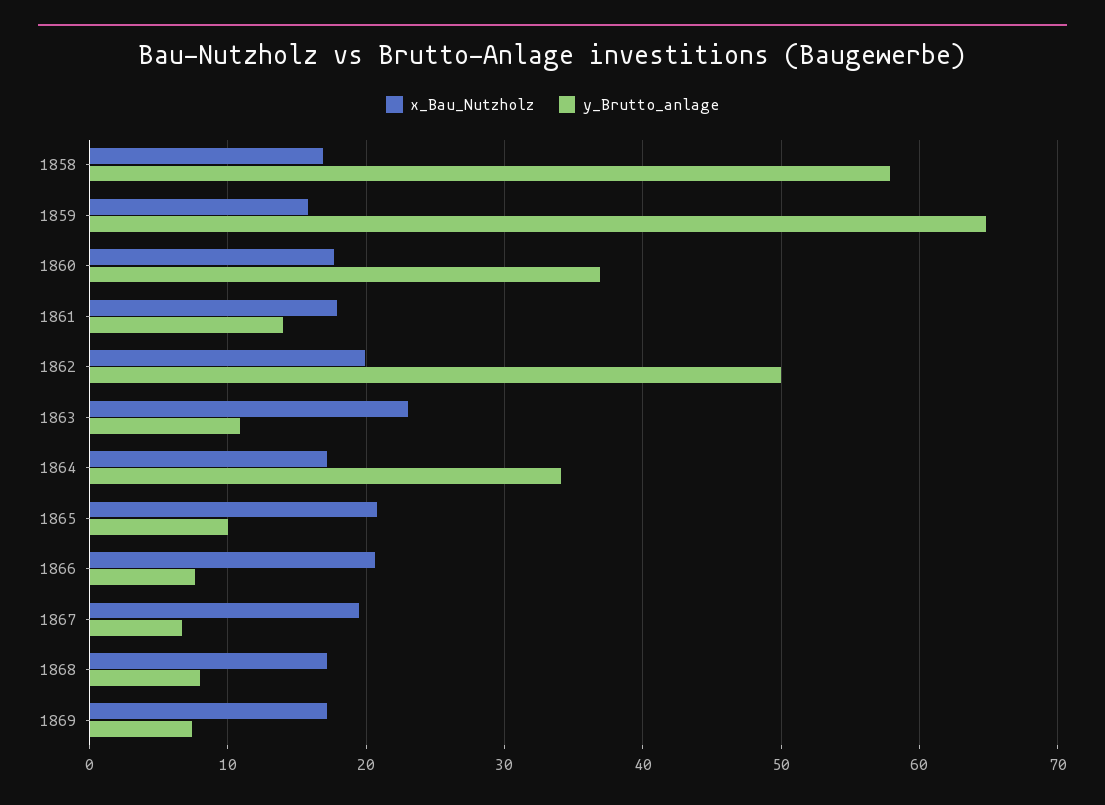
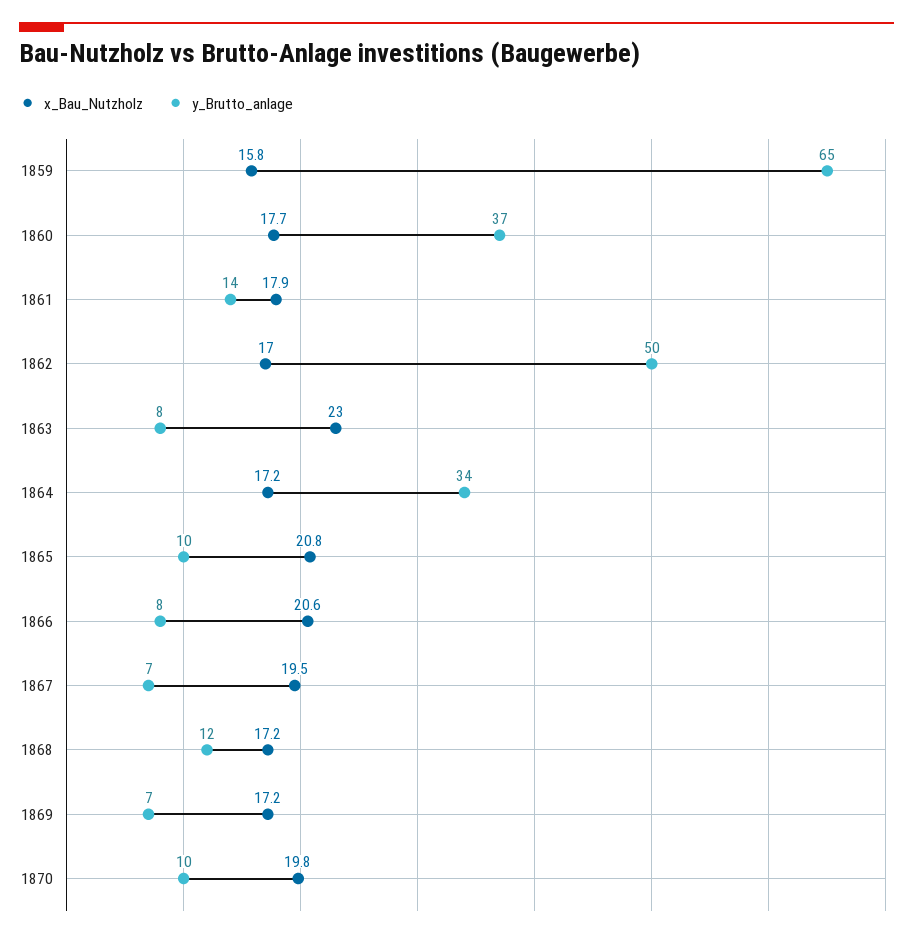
x_Bau_Nutzholz, 1858: 17 -> none
y_Brutto_anlage, 1858: 58 -> none
x_Bau_Nutzholz, 1862: 20 -> 17
y_Brutto_anlage, 1863: 11 -> 8
y_Brutto_anlage, 1868: 8 -> 12
x_Bau_Nutzholz, 1870: none -> 19.8
y_Brutto_anlage, 1870: none -> 10

